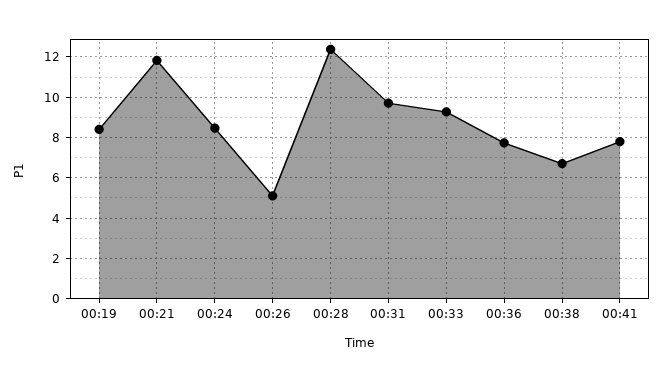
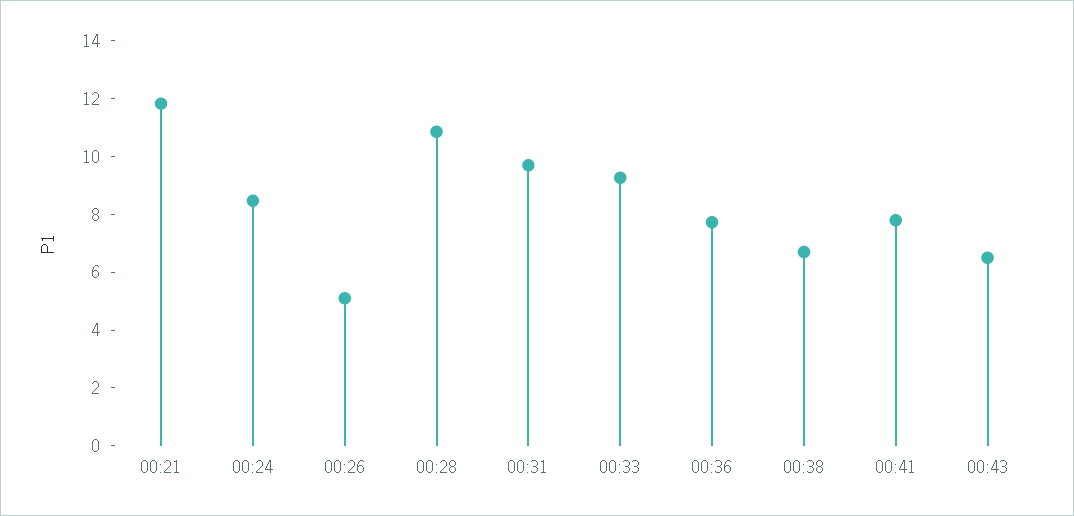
00:19: 8.5 -> none
00:28: 12.5 -> 11
00:43: none -> 6.5

